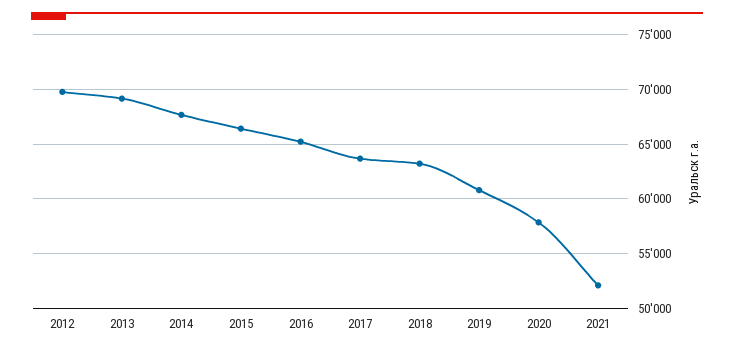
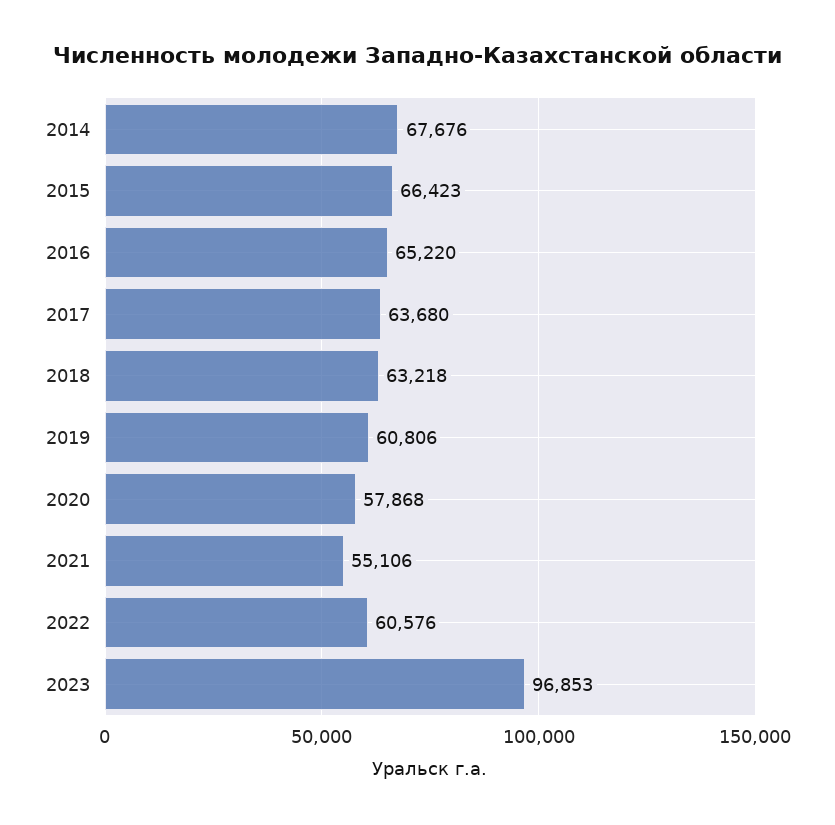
2012: 70000 -> none
2013: 69000 -> none
2021: 52000 -> 55106
2022: none -> 60576
2023: none -> 96853

